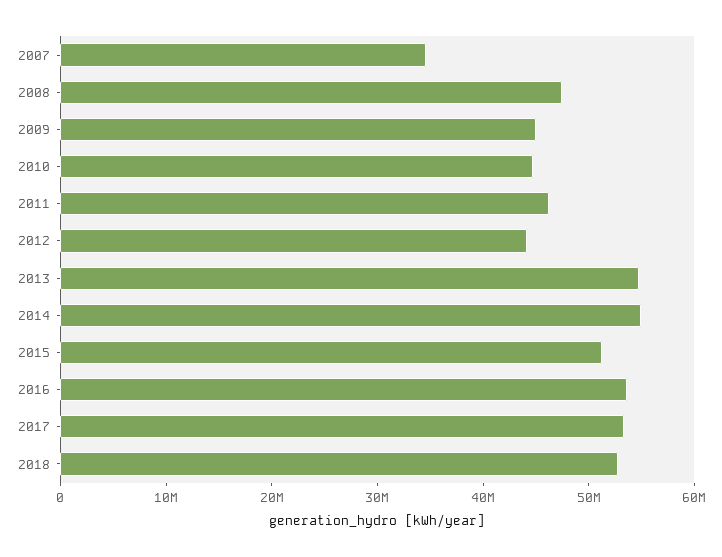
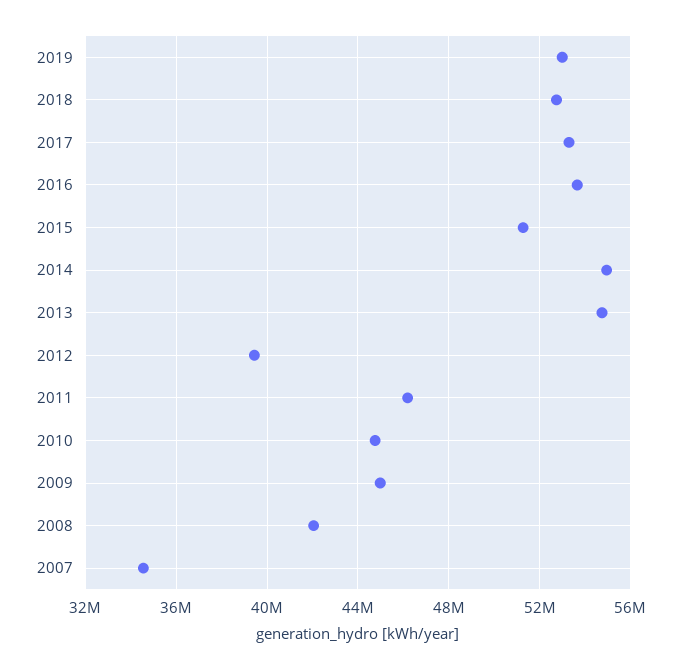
2008: 48000000 -> 42000000
2012: 44000000 -> 39500000
2019: none -> 53000000

